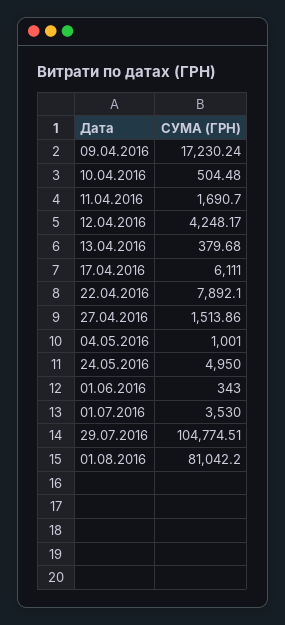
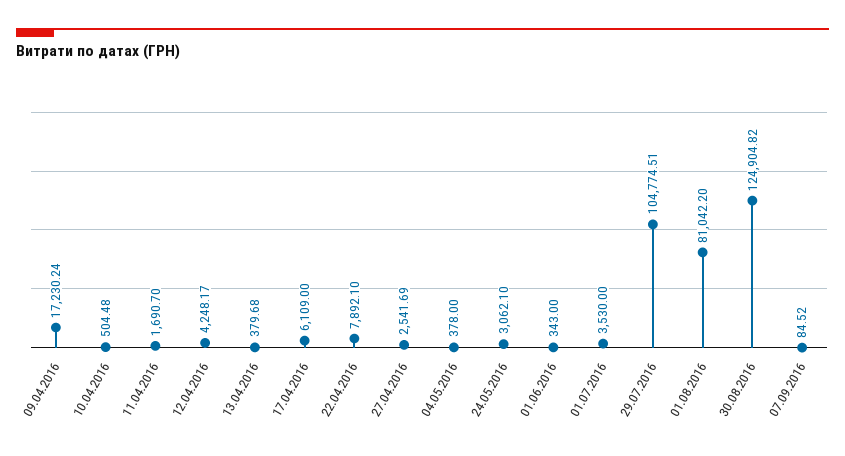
17.04.2016: 6111 -> 6109
27.04.2016: 1513.86 -> 2541.69
04.05.2016: 1001 -> 378
24.05.2016: 4950 -> 3062.1
30.08.2016: none -> 124904.82
07.09.2016: none -> 84.52

